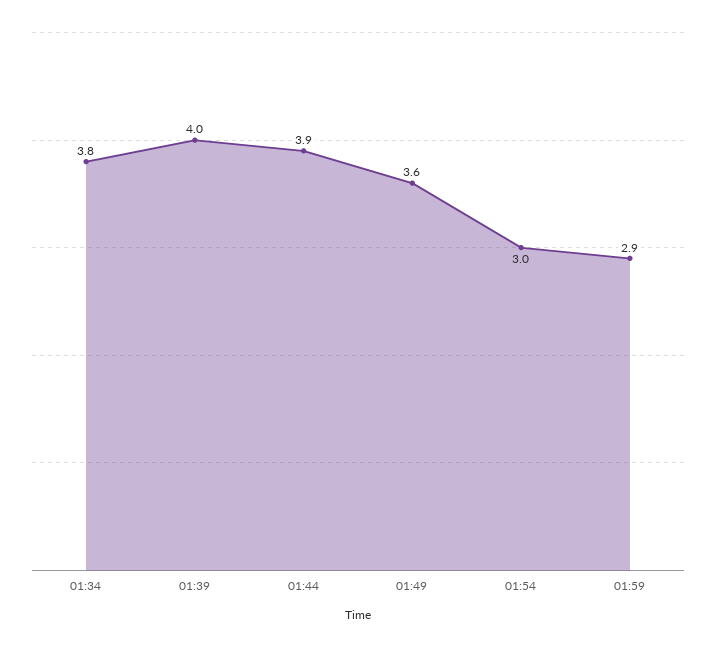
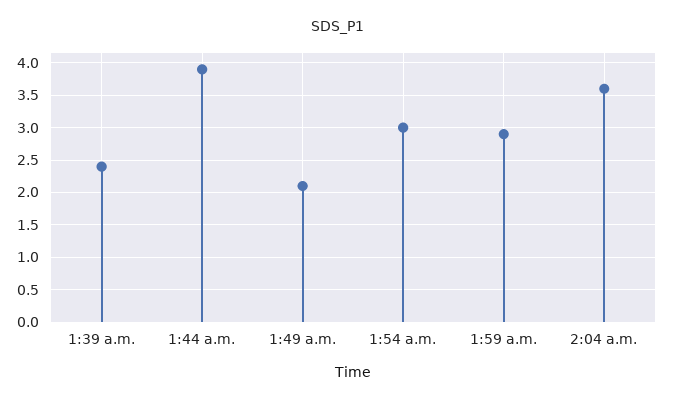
01:34: 3.8 -> none
01:39: 4 -> 2.4
01:49: 3.6 -> 2.1
2:04 a.m.: none -> 3.6

